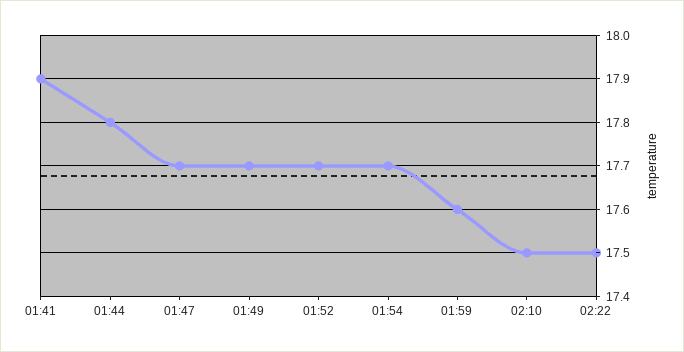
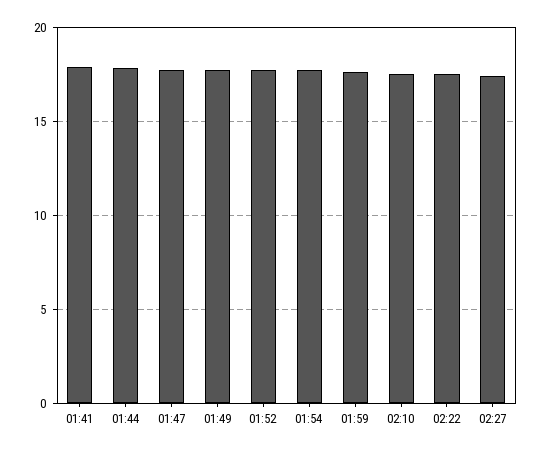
02:27: none -> 17.5

